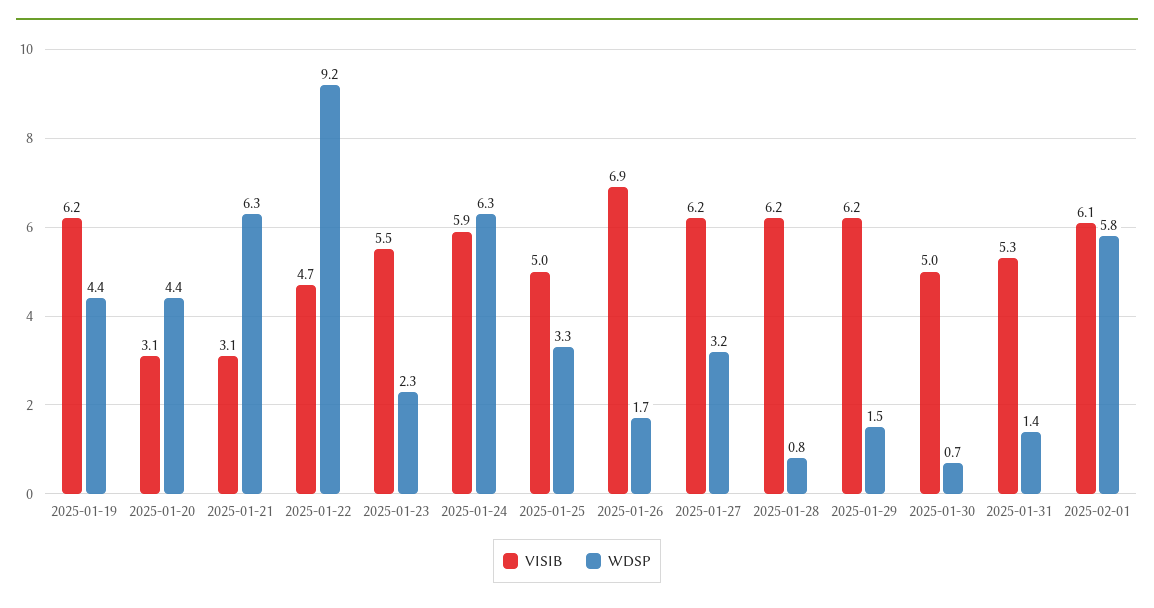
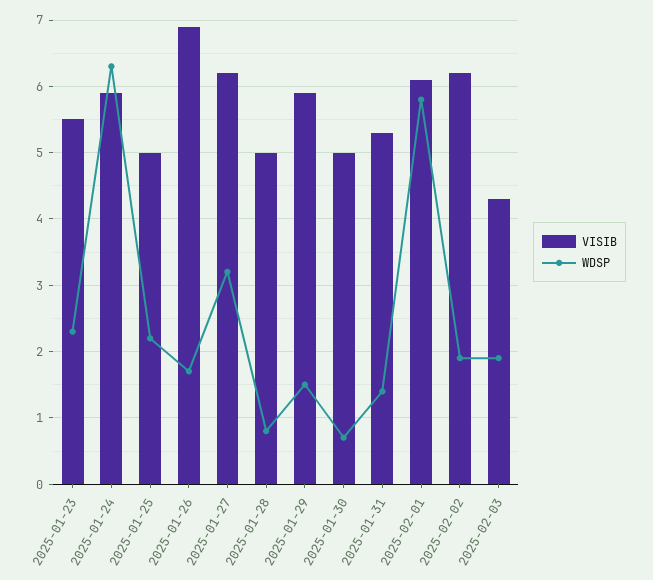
VISIB, 2025-01-19: 6.2 -> none
WDSP, 2025-01-19: 4.4 -> none
VISIB, 2025-01-20: 3.1 -> none
WDSP, 2025-01-20: 4.4 -> none
VISIB, 2025-01-21: 3.1 -> none
WDSP, 2025-01-21: 6.3 -> none
VISIB, 2025-01-22: 4.7 -> none
WDSP, 2025-01-22: 9.2 -> none
WDSP, 2025-01-25: 3.3 -> 2.2
VISIB, 2025-01-28: 6.2 -> 5
VISIB, 2025-01-29: 6.2 -> 5.9
VISIB, 2025-02-02: none -> 6.2
WDSP, 2025-02-02: none -> 1.9
VISIB, 2025-02-03: none -> 4.3
WDSP, 2025-02-03: none -> 1.9

